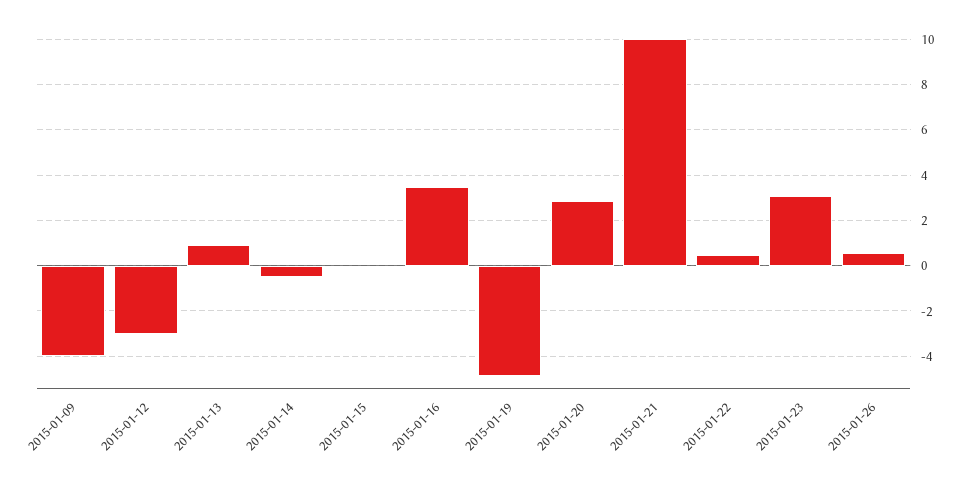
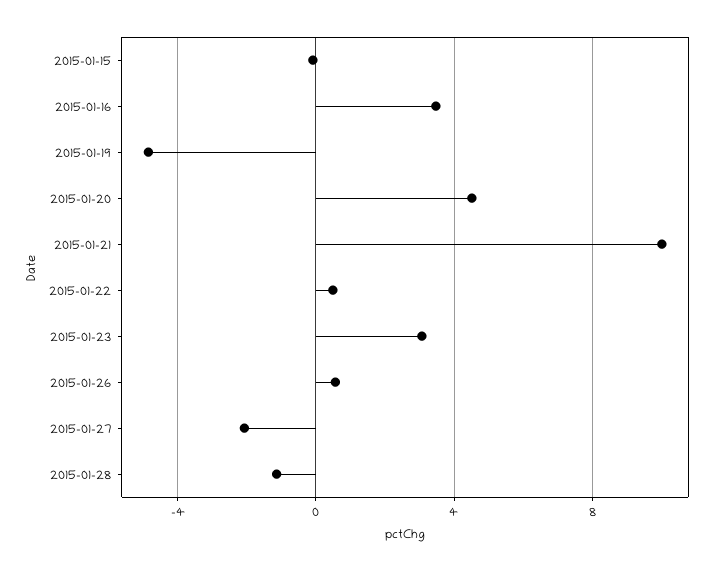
2015-01-09: -4 -> none
2015-01-12: -3 -> none
2015-01-13: 1 -> none
2015-01-14: -0.5 -> none
2015-01-20: 3 -> 4.5
2015-01-27: none -> -2
2015-01-28: none -> -1

